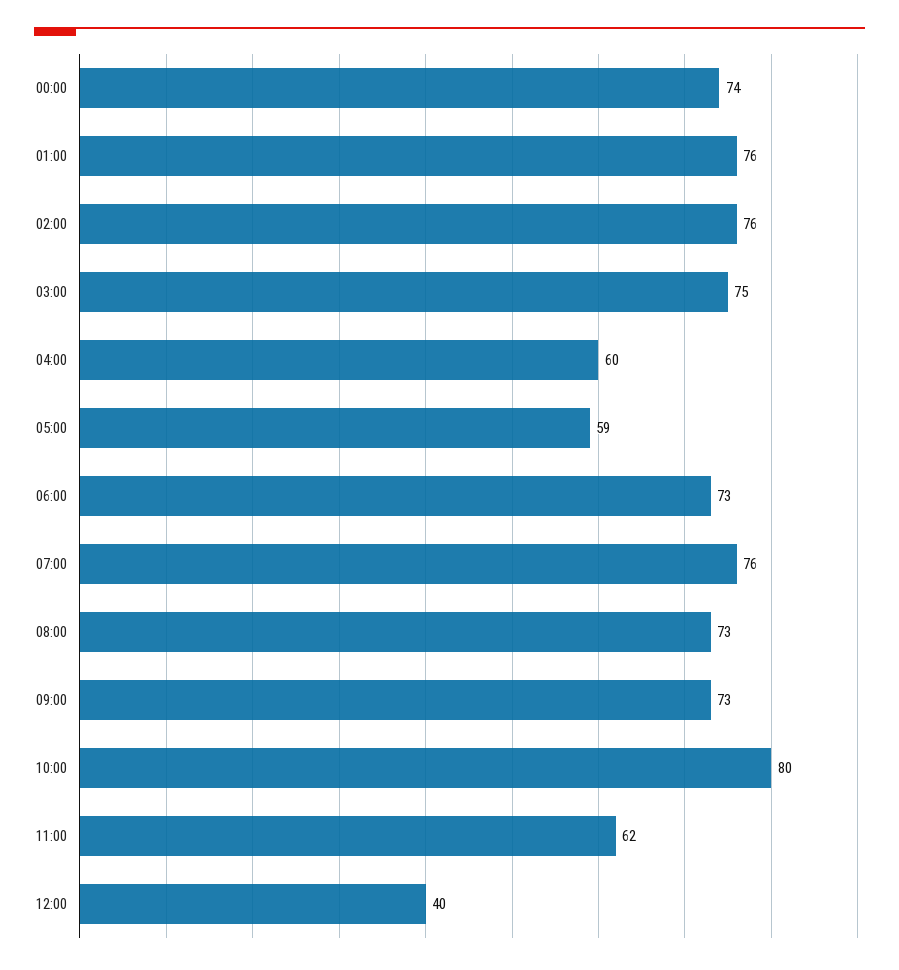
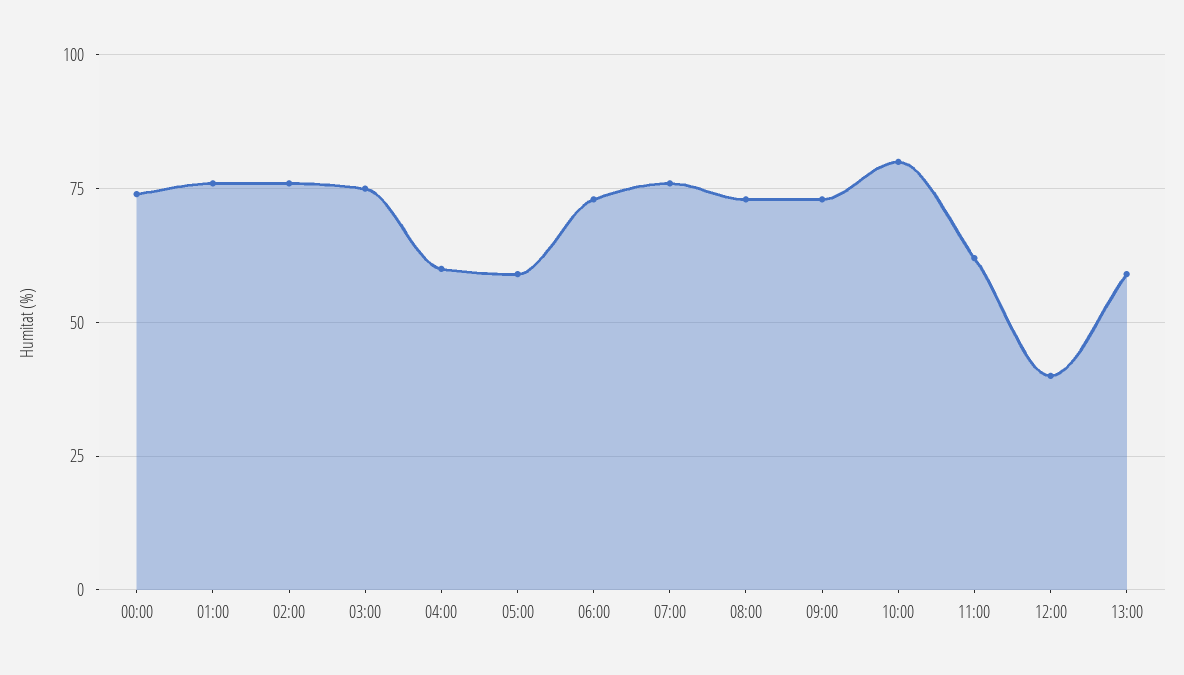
13:00: none -> 60

